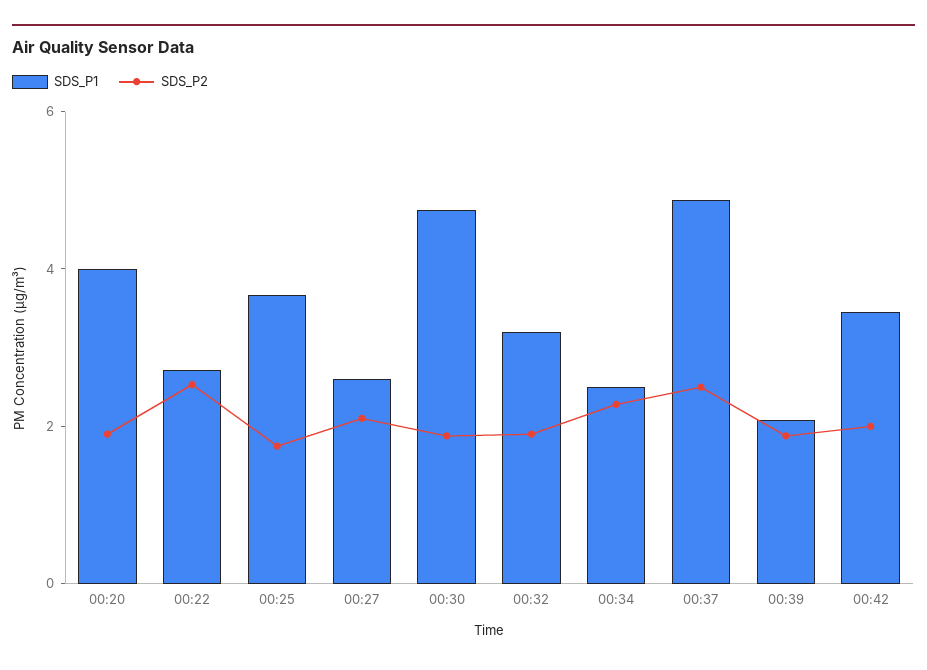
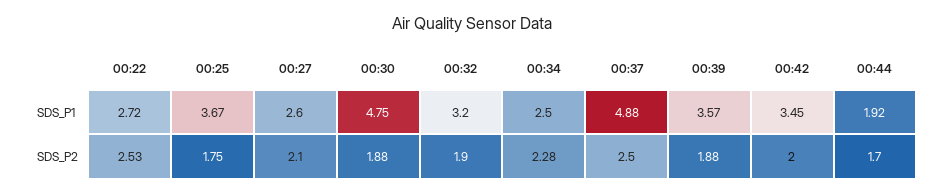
SDS_P1, 00:20: 4 -> none
SDS_P2, 00:20: 2 -> none
SDS_P1, 00:39: 2 -> 3.57
SDS_P1, 00:44: none -> 1.92
SDS_P2, 00:44: none -> 1.7

